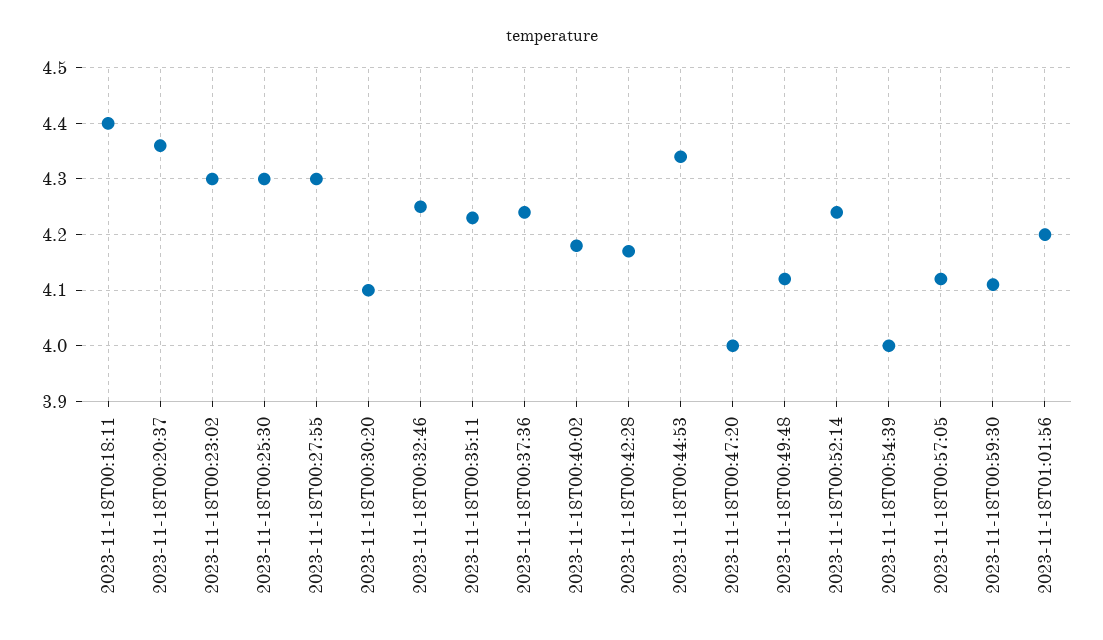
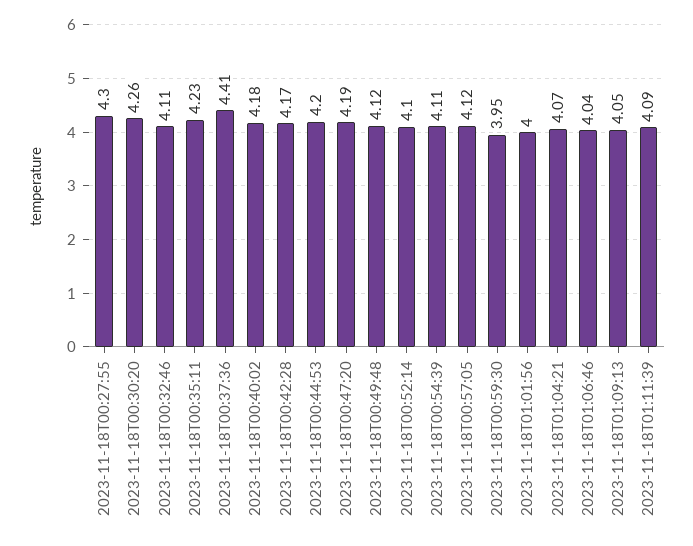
2023-11-18T00:18:11: 4.4 -> none
2023-11-18T00:20:37: 4.35 -> none
2023-11-18T00:23:02: 4.3 -> none
2023-11-18T00:25:30: 4.3 -> none
2023-11-18T00:30:20: 4.1 -> 4.26
2023-11-18T00:32:46: 4.25 -> 4.11
2023-11-18T00:37:36: 4.25 -> 4.41
2023-11-18T00:44:53: 4.35 -> 4.2
2023-11-18T00:47:20: 4 -> 4.19
2023-11-18T00:52:14: 4.25 -> 4.1
2023-11-18T00:54:39: 4 -> 4.11
2023-11-18T00:59:30: 4.1 -> 3.95
2023-11-18T01:01:56: 4.2 -> 4
2023-11-18T01:04:21: none -> 4.07
2023-11-18T01:06:46: none -> 4.04
2023-11-18T01:09:13: none -> 4.05
2023-11-18T01:11:39: none -> 4.09

